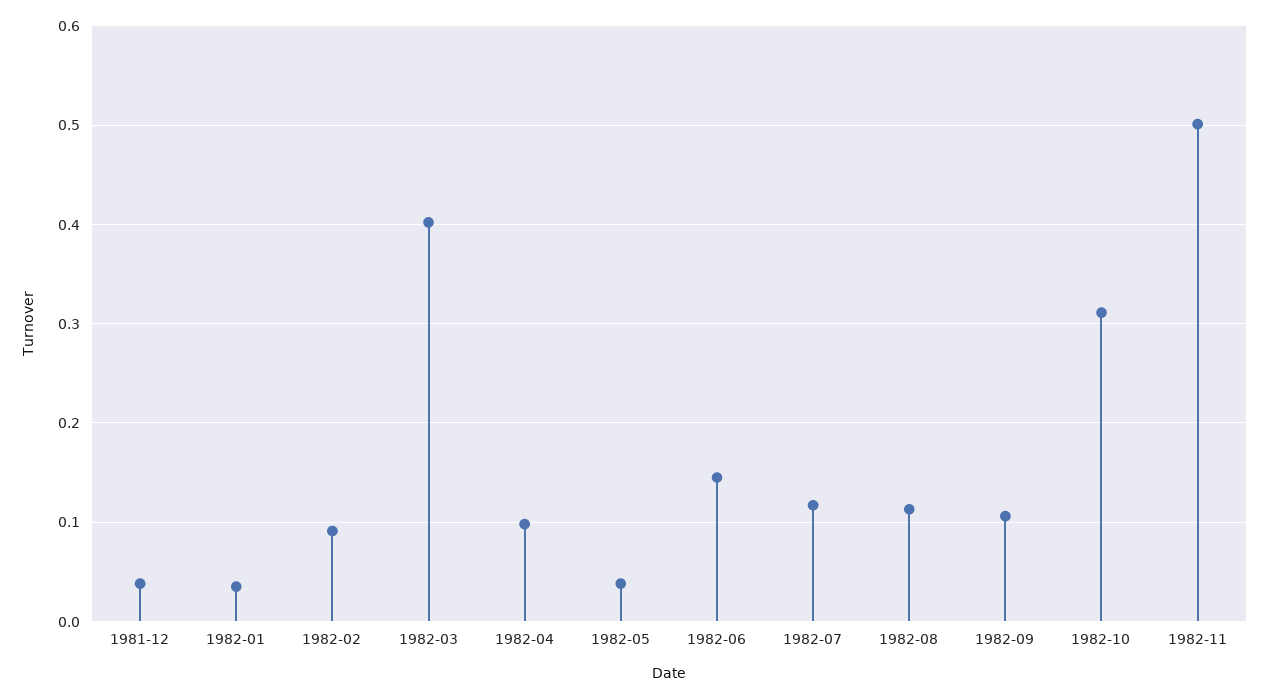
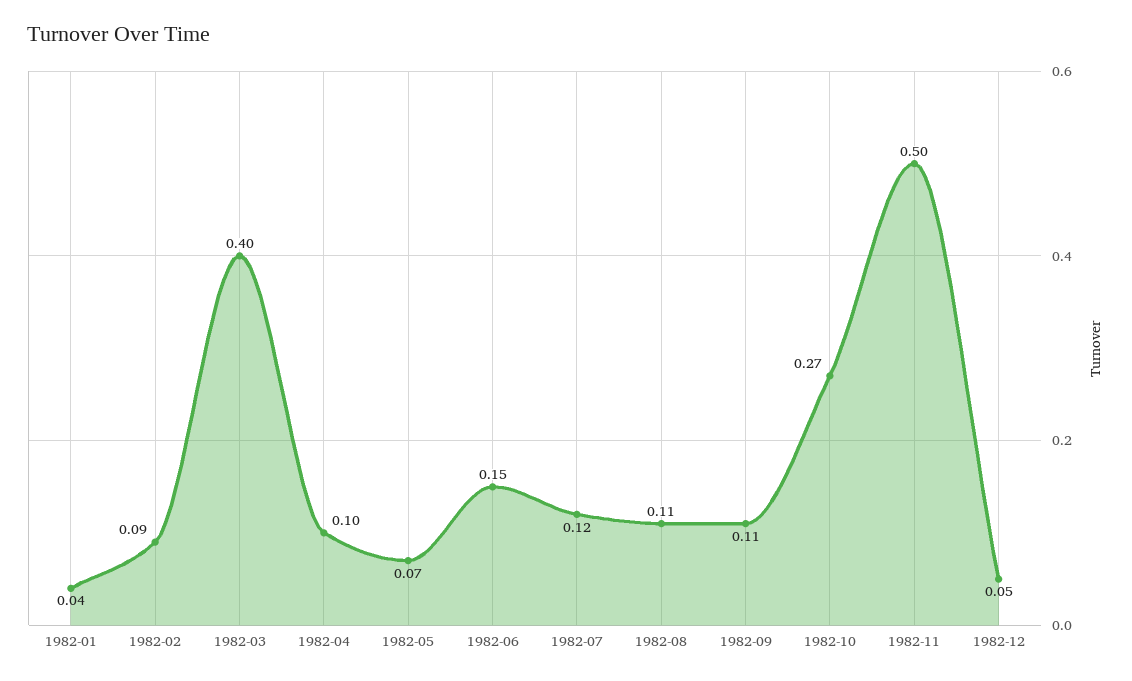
1981-12: 0.04 -> none
1982-05: 0.04 -> 0.07
1982-10: 0.31 -> 0.27
1982-12: none -> 0.05

